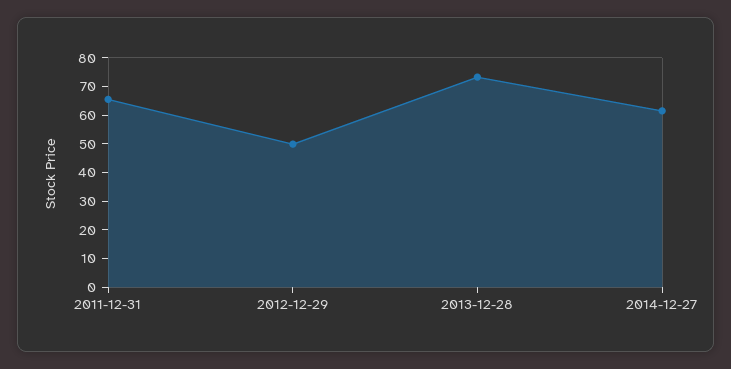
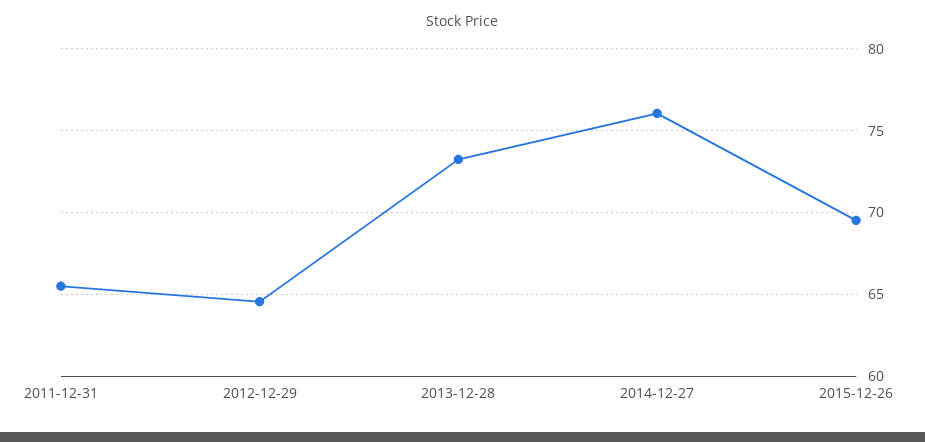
2012-12-29: 50 -> 64.5
2014-12-27: 60 -> 76
2015-12-26: none -> 69.5

